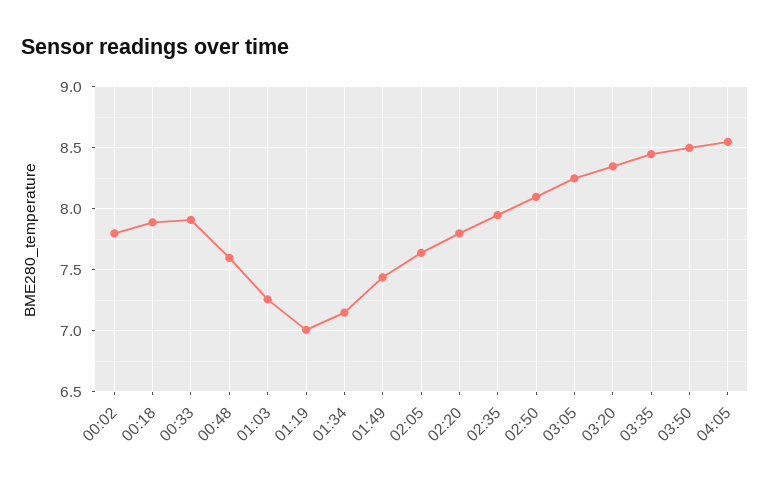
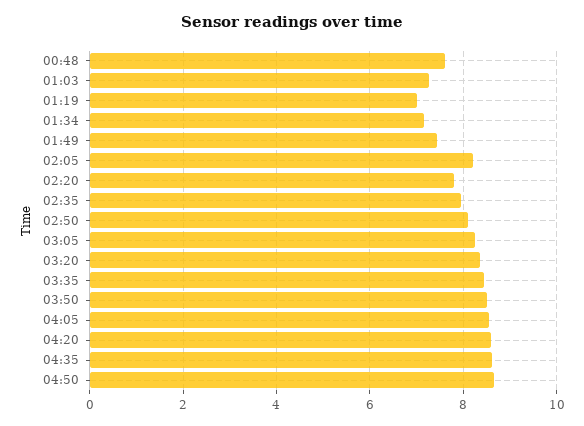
00:02: 7.8 -> none
00:18: 7.9 -> none
00:33: 7.9 -> none
02:05: 7.65 -> 8.2
04:20: none -> 8.6
04:35: none -> 8.6
04:50: none -> 8.6

